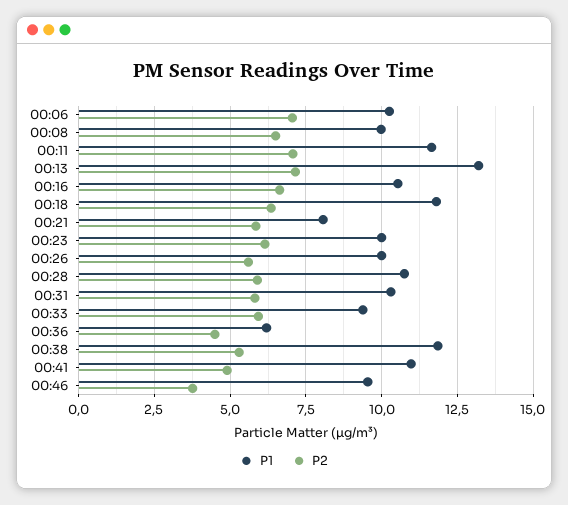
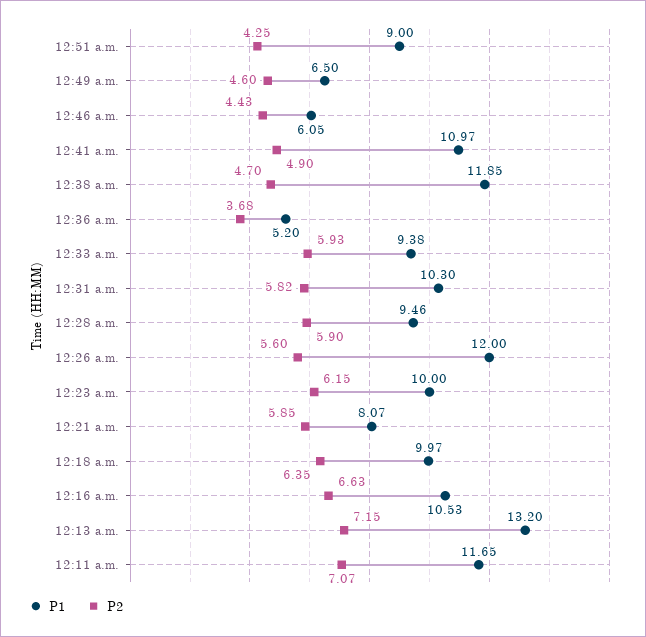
P1, 00:06: 10.25 -> none
P2, 00:06: 7 -> none
P1, 00:08: 10 -> none
P2, 00:08: 6.5 -> none
P1, 00:18: 11.75 -> 9.97
P1, 00:26: 10 -> 12
P1, 00:28: 10.75 -> 9.46
P1, 00:36: 6.25 -> 5.2
P2, 00:36: 4.5 -> 3.68
P2, 00:38: 5.25 -> 4.7
P1, 00:46: 9.5 -> 6.05
P2, 00:46: 3.75 -> 4.43
P1, 12:51 a.m.: none -> 9
P2, 12:51 a.m.: none -> 4.25
P1, 12:49 a.m.: none -> 6.5
P2, 12:49 a.m.: none -> 4.6

